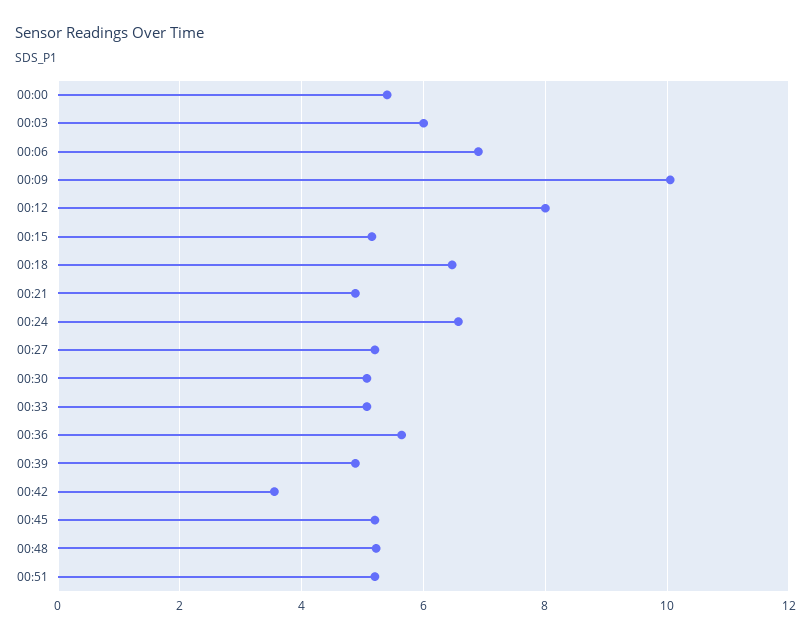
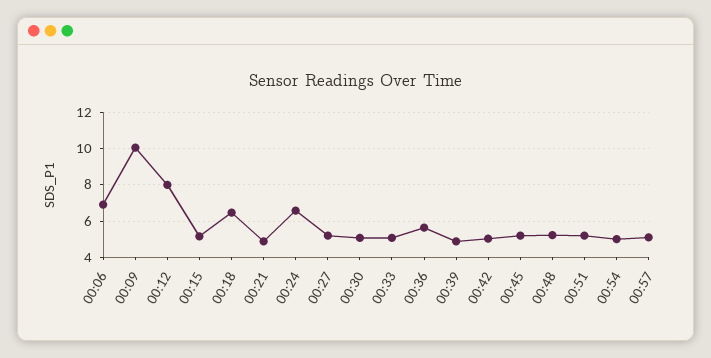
00:00: 5.4 -> none
00:03: 6 -> none
00:42: 3.6 -> 5
00:54: none -> 5
00:57: none -> 5

